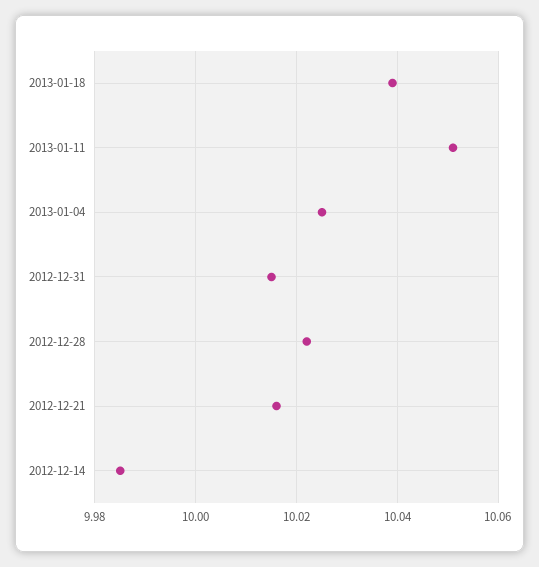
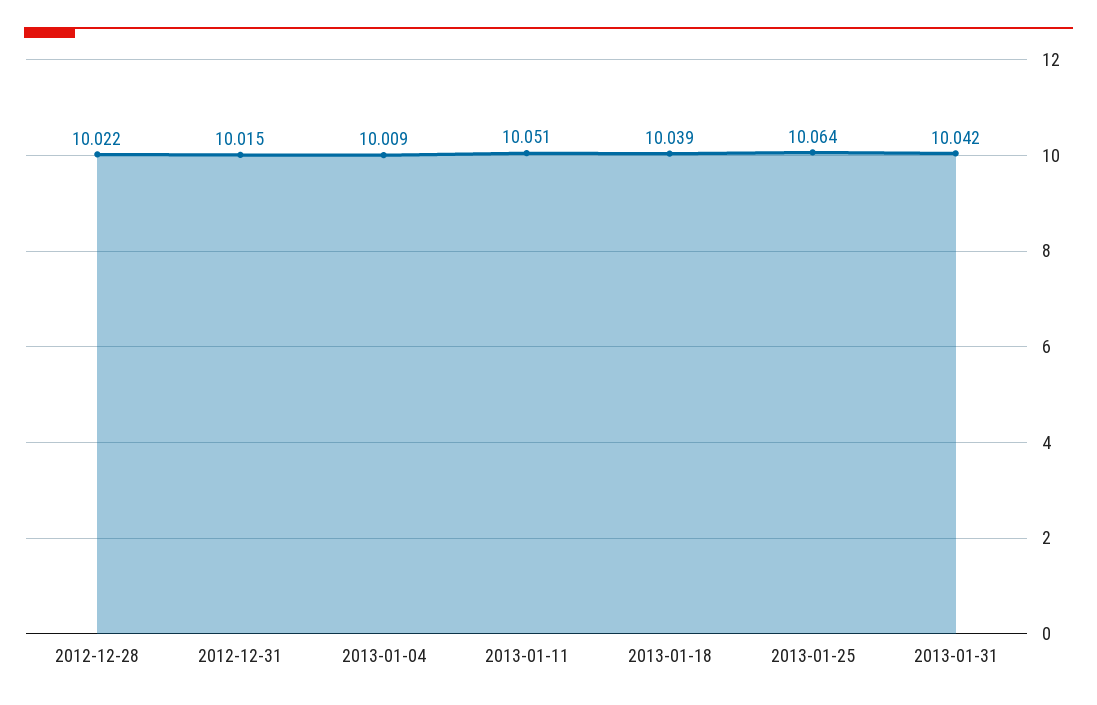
2013-01-04: 10.025 -> 10.009
2012-12-21: 10.015 -> none
2012-12-14: 9.985 -> none
2013-01-25: none -> 10.064
2013-01-31: none -> 10.042

